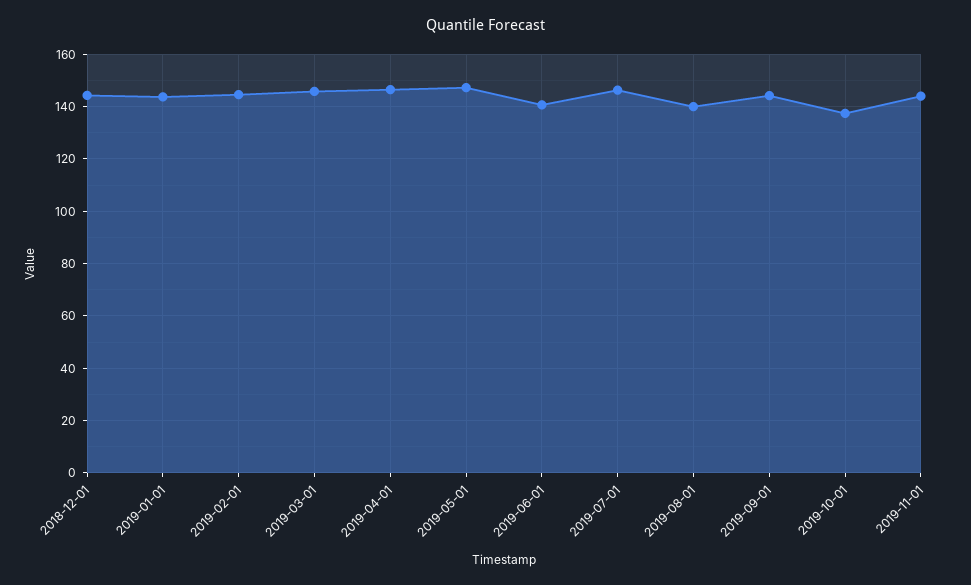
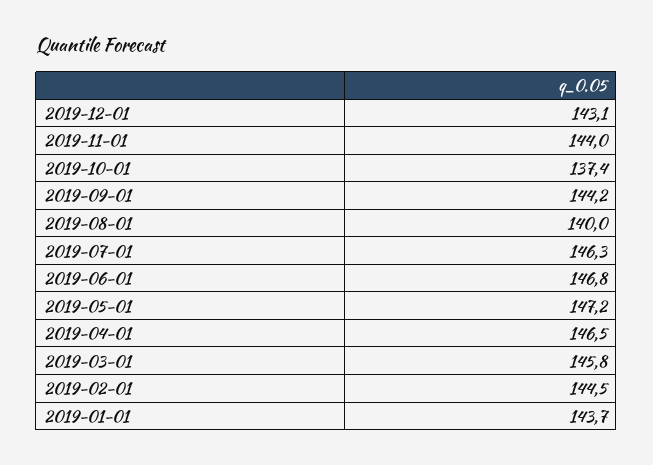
2018-12-01: 145 -> none
2019-06-01: 140 -> 146.8
2019-12-01: none -> 143.1

